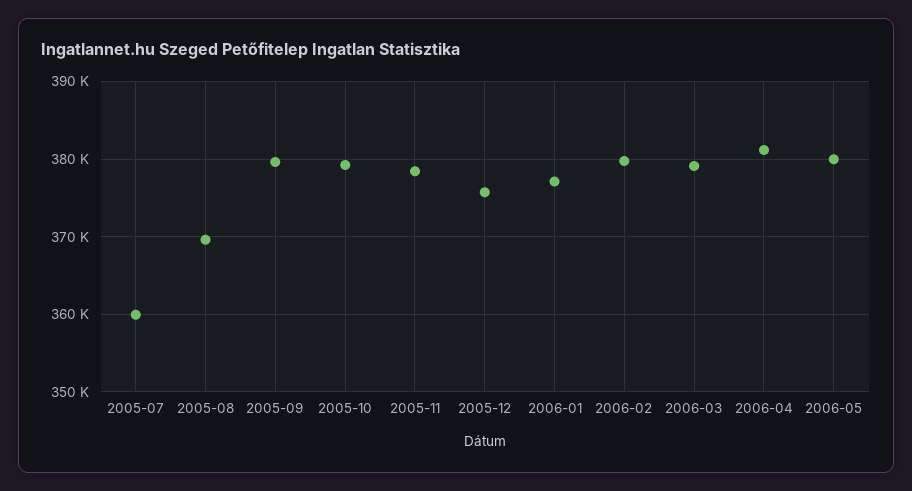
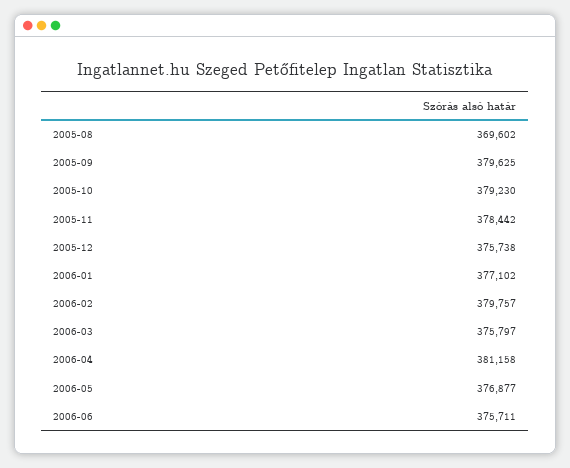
2005-07: 360000 -> none
2006-03: 379000 -> 375797
2006-05: 380000 -> 376877
2006-06: none -> 375711

